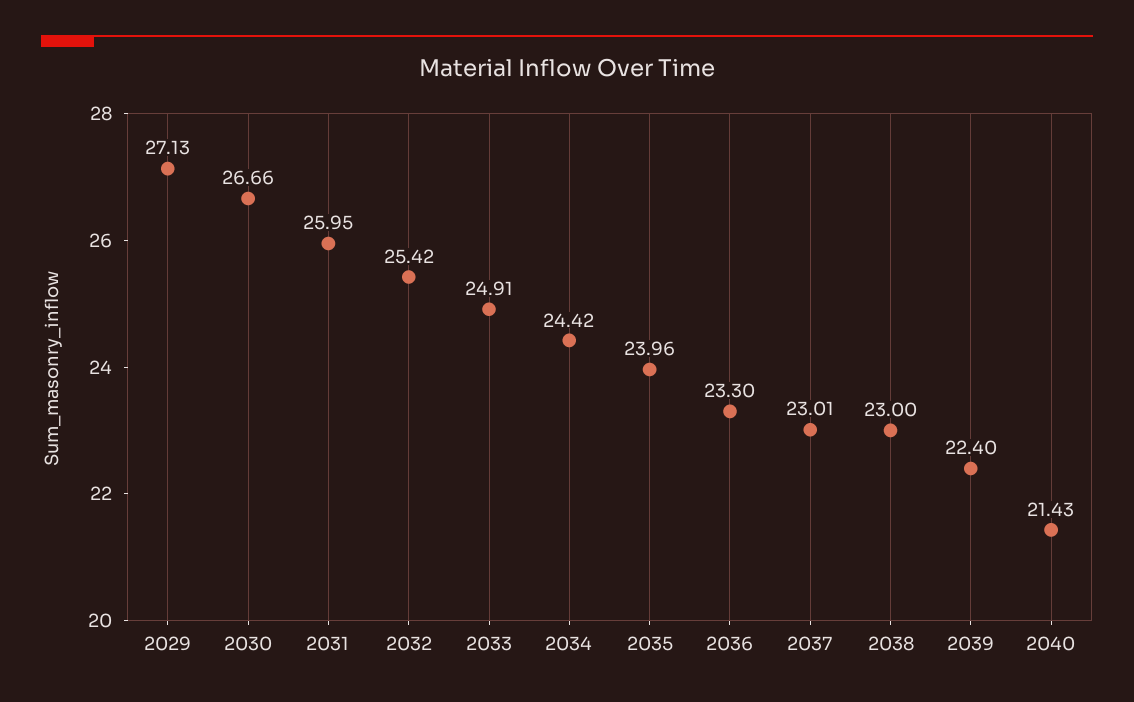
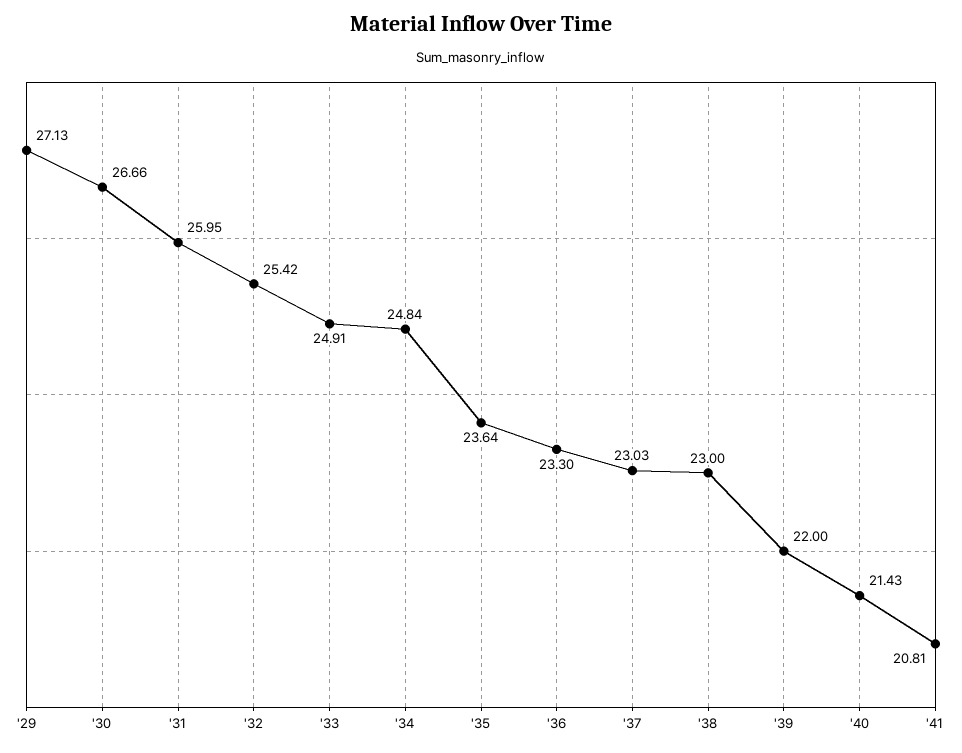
2034: 24.42 -> 24.84
2035: 23.96 -> 23.64
2037: 23.01 -> 23.03
2039: 22.4 -> 22
'41: none -> 20.81

